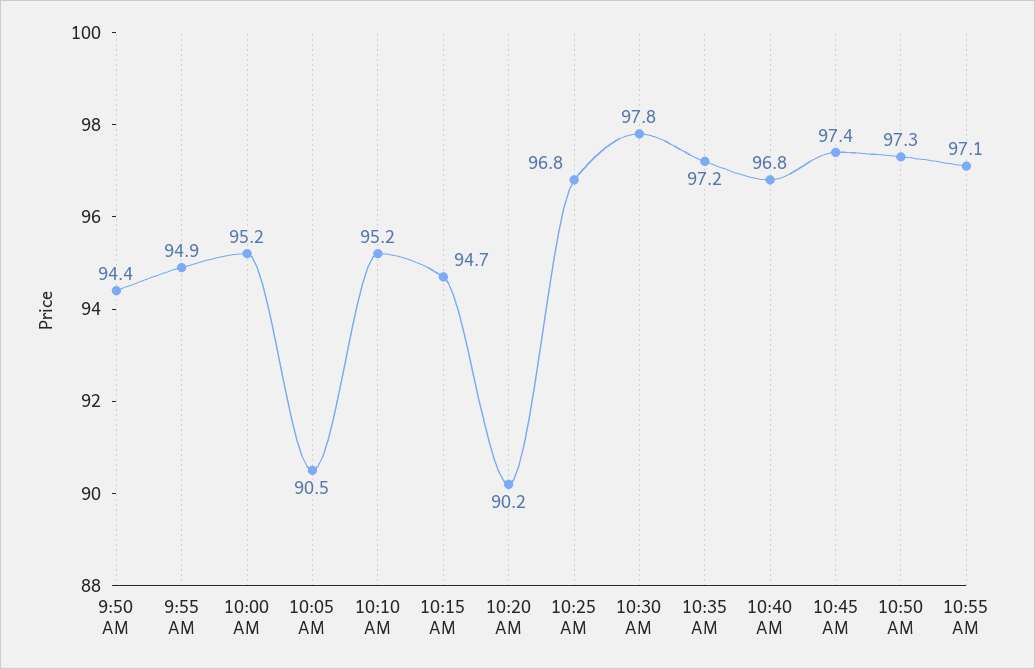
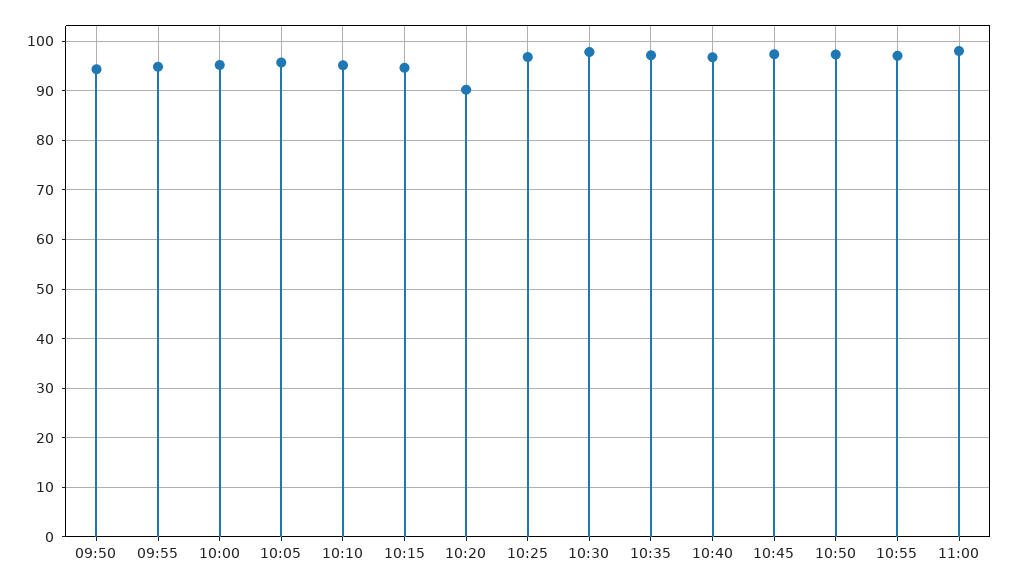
10:05 AM: 90.5 -> 96
11:00: none -> 98

